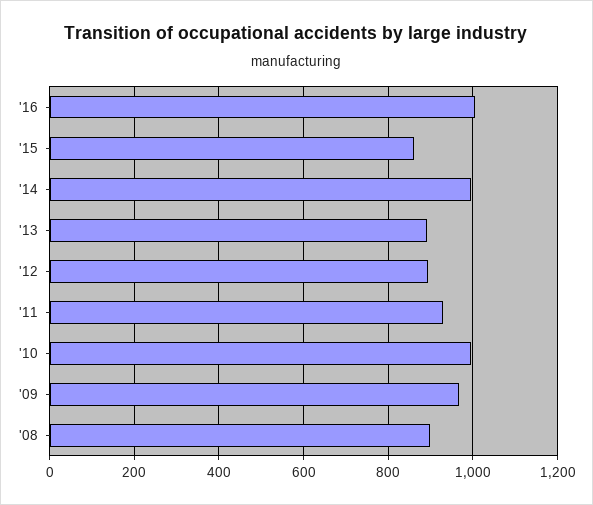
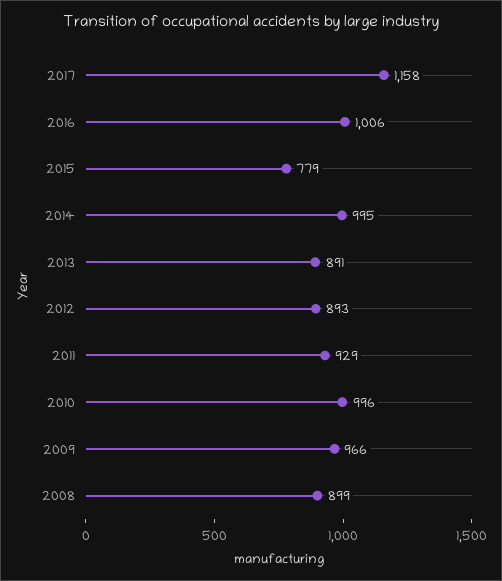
'15: 860 -> 779
2017: none -> 1158

